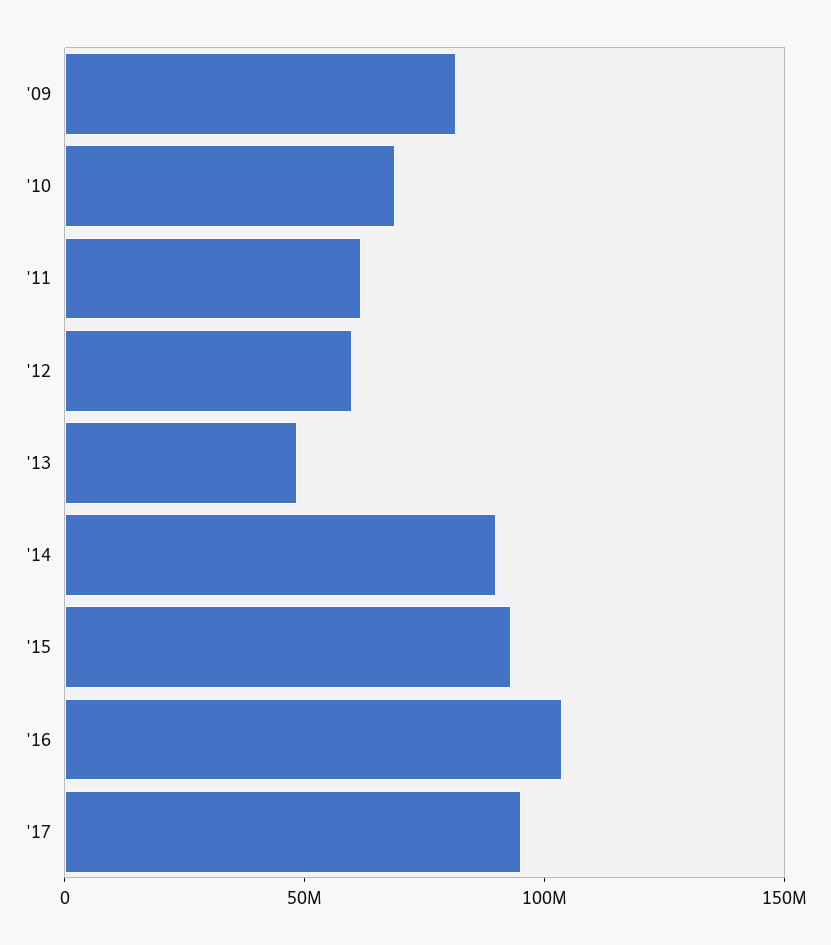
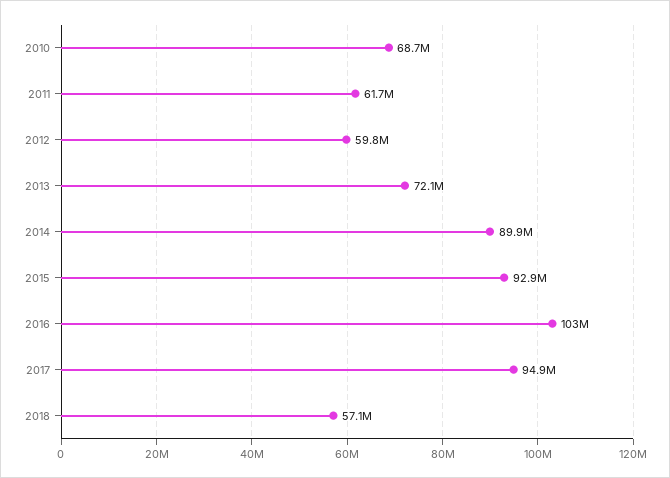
'09: 80000000 -> none
'13: 50000000 -> 72100000
2018: none -> 57100000

